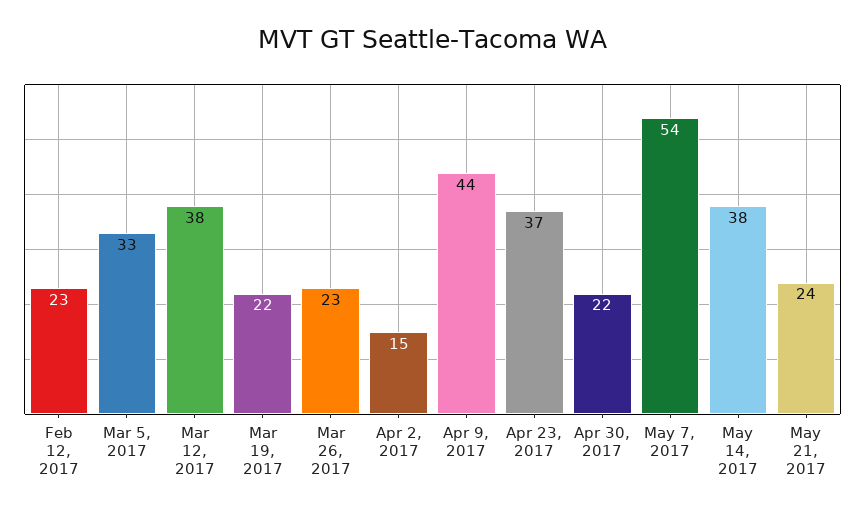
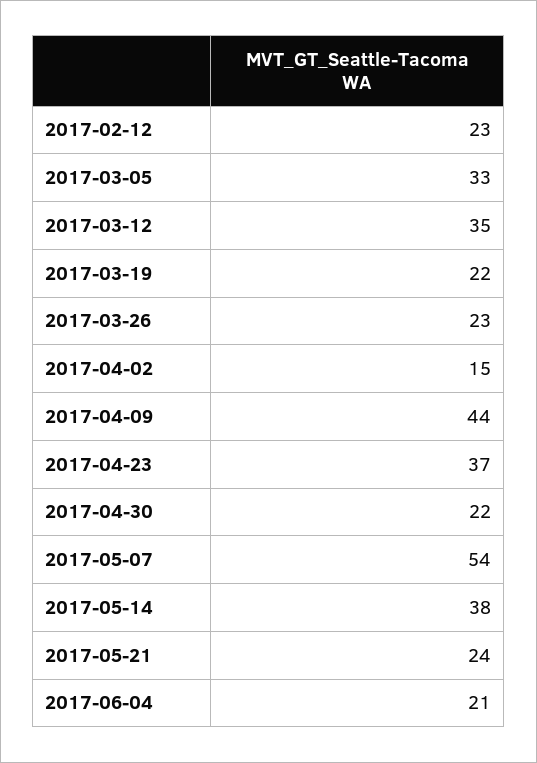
Mar 12, 2017: 38 -> 35
2017-06-04: none -> 21

